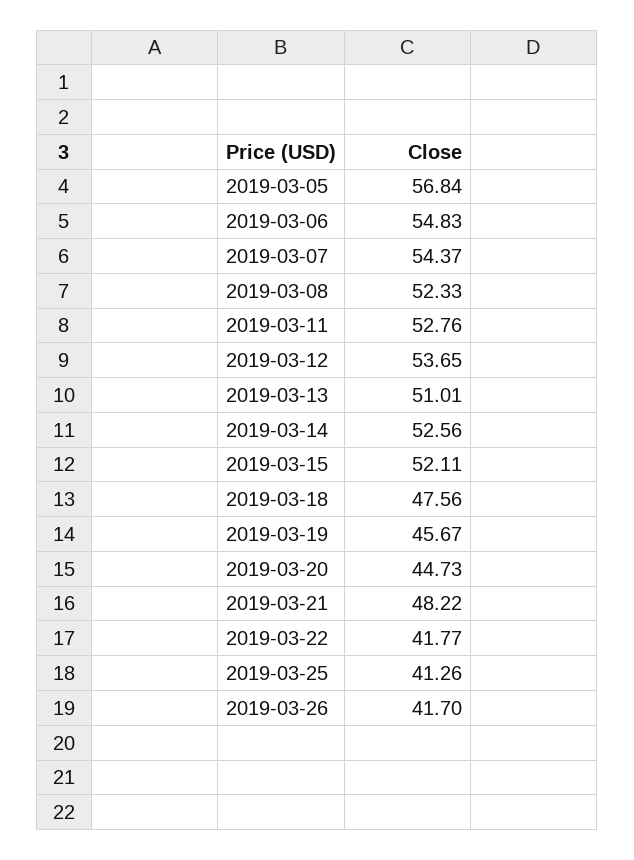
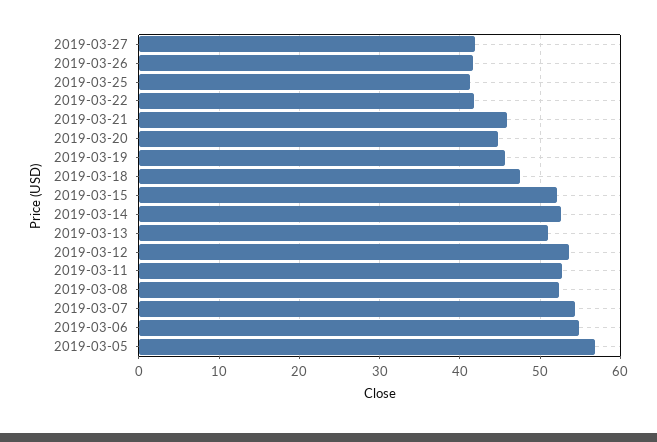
2019-03-21: 48.22 -> 46
2019-03-27: none -> 42

